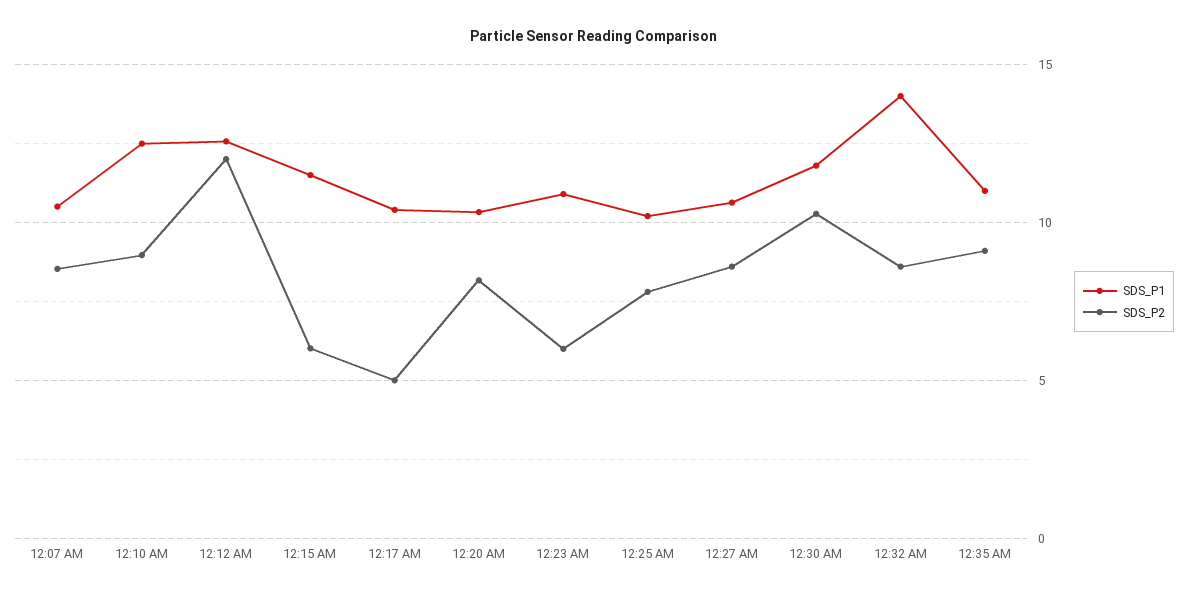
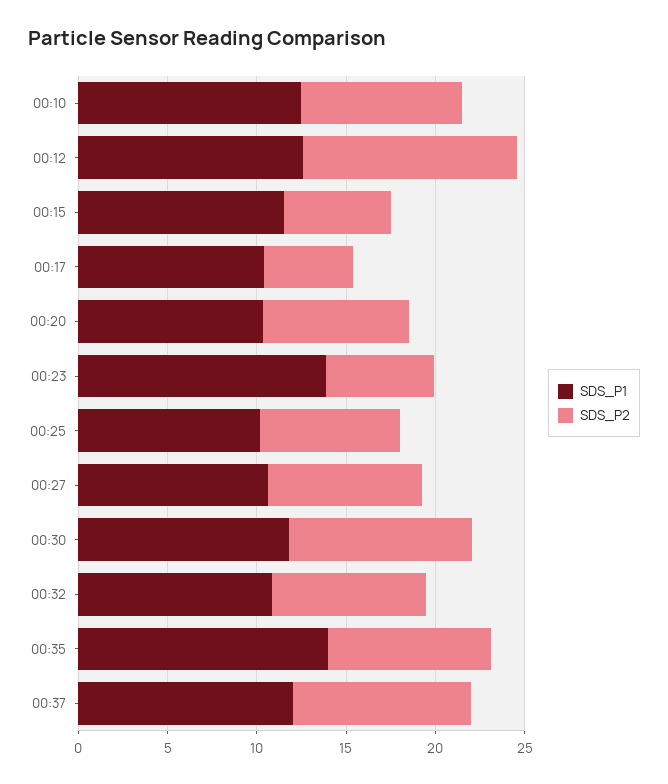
SDS_P1, 12:07 AM: 10.5 -> none
SDS_P2, 12:07 AM: 8.5 -> none
SDS_P1, 12:23 AM: 11 -> 14
SDS_P1, 12:32 AM: 14 -> 11
SDS_P1, 12:35 AM: 11 -> 14
SDS_P1, 00:37: none -> 12
SDS_P2, 00:37: none -> 10

